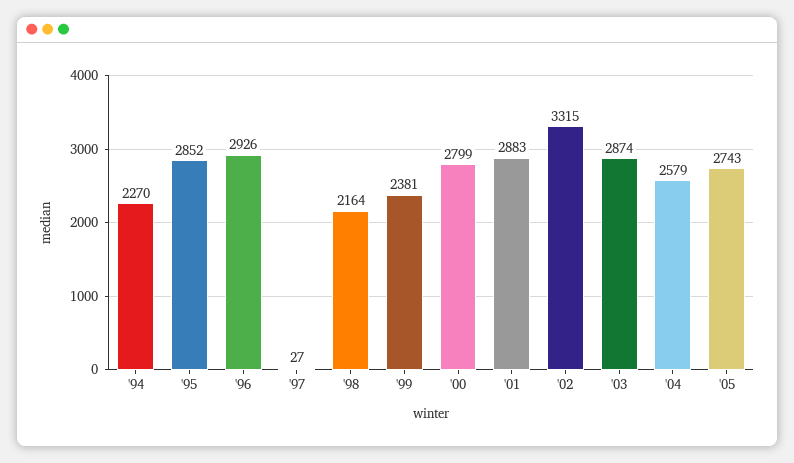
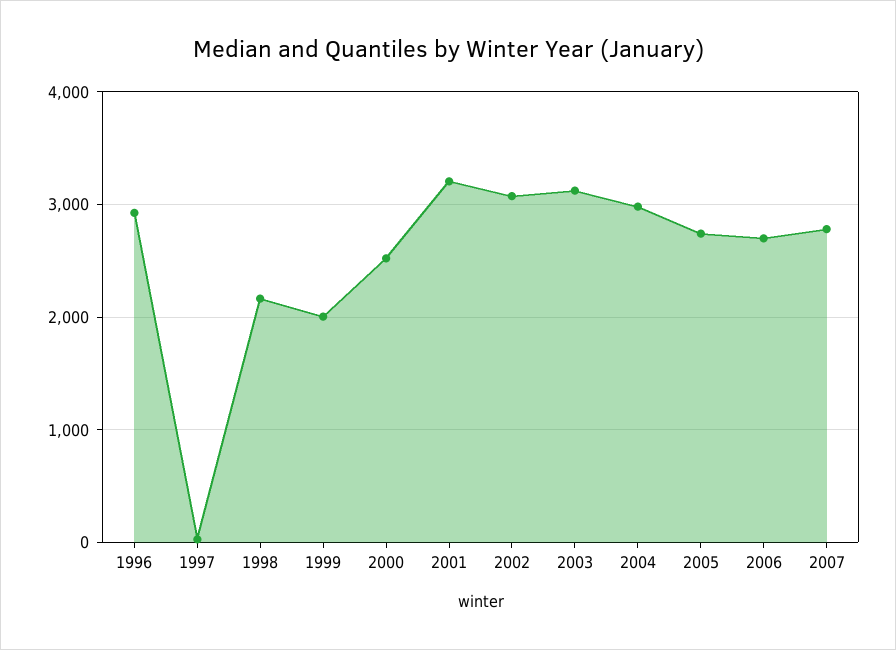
'94: 2270 -> none
'95: 2852 -> none
'99: 2381 -> 2000
'00: 2799 -> 2500
'01: 2883 -> 3200
'02: 3315 -> 3100
'03: 2874 -> 3100
'04: 2579 -> 3000
2006: none -> 2700
2007: none -> 2800

